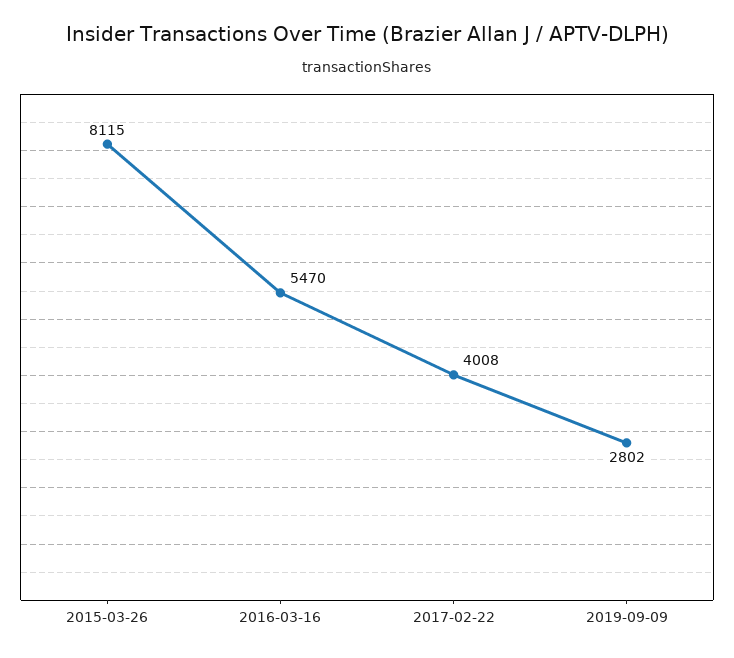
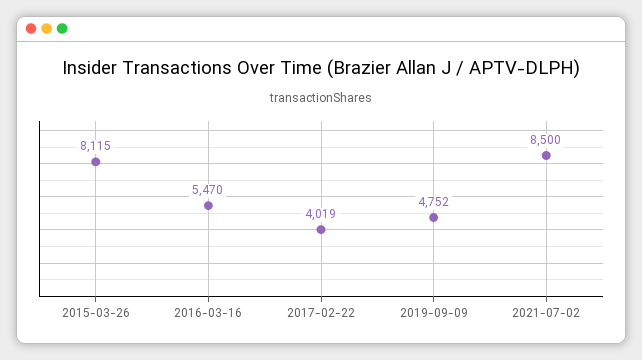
2017-02-22: 4008 -> 4019
2019-09-09: 2802 -> 4752
2021-07-02: none -> 8500

